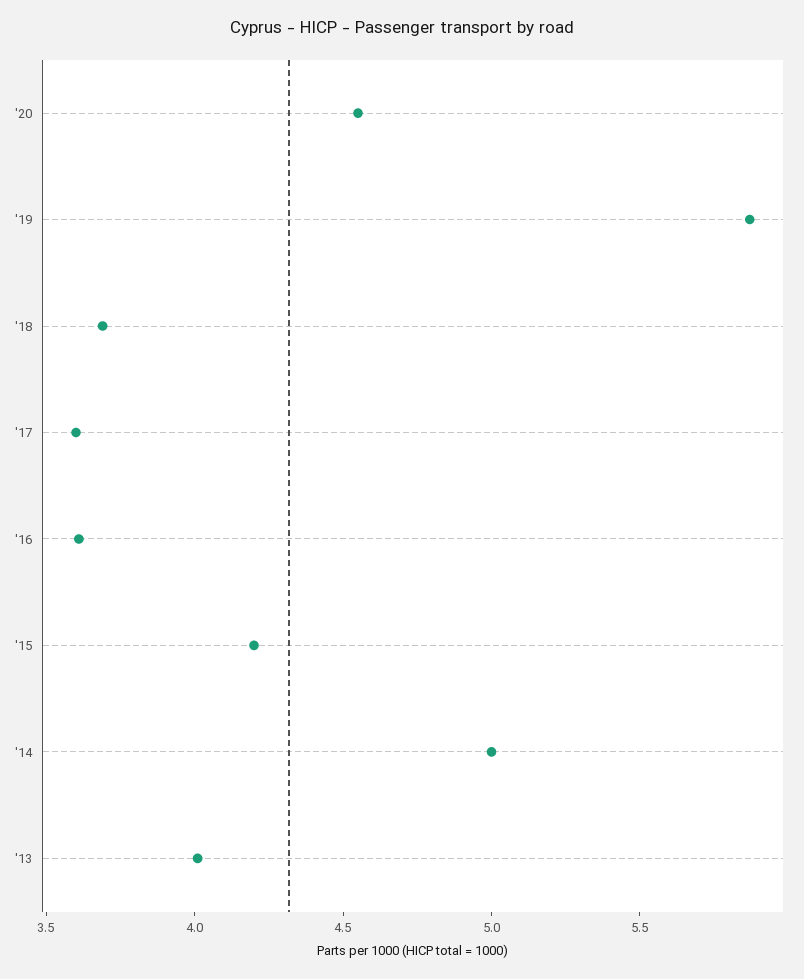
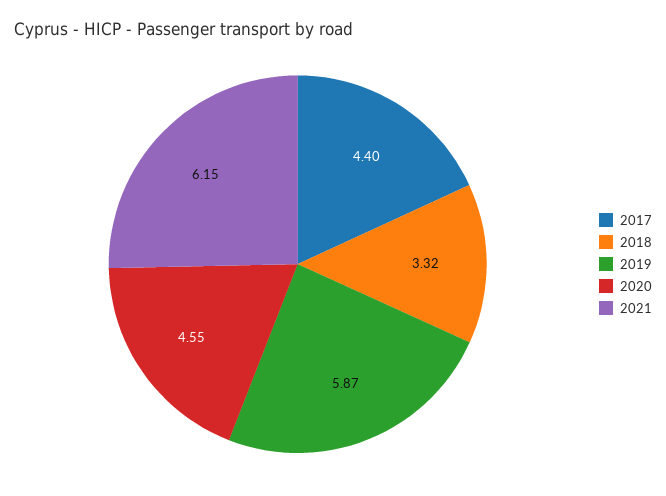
'18: 3.7 -> 3.32
'17: 3.6 -> 4.4
'16: 3.6 -> none
'15: 4.2 -> none
'14: 5 -> none
'13: 4 -> none
2021: none -> 6.15

